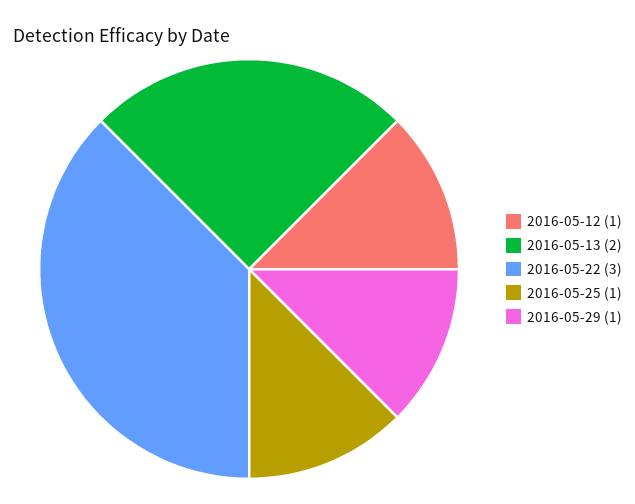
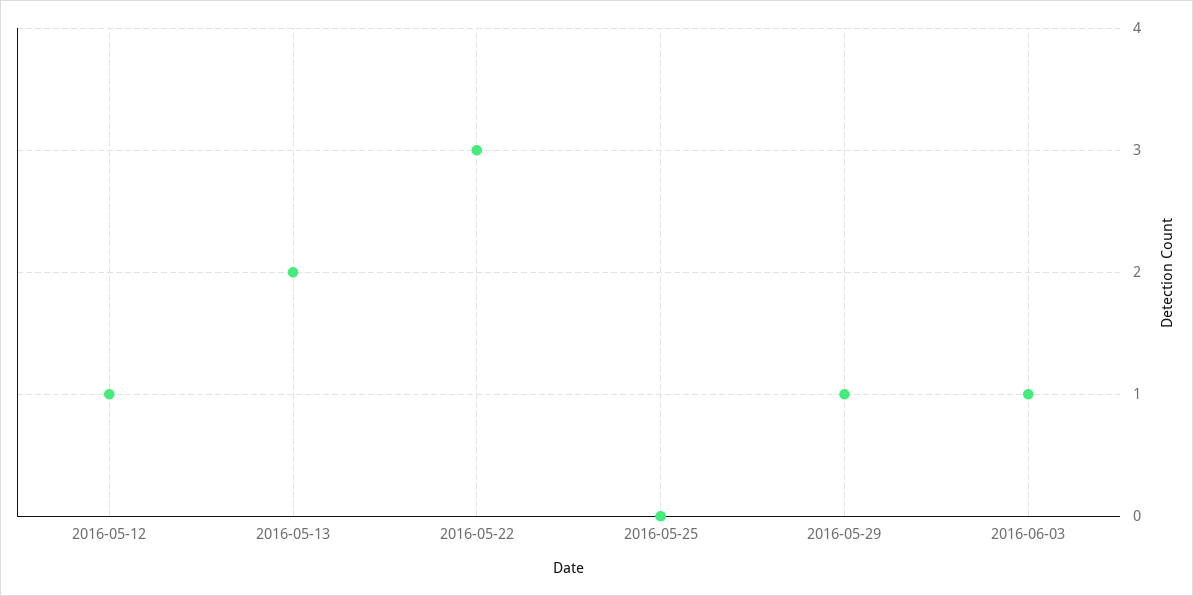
2016-05-25: 1 -> 0
2016-06-03: none -> 1

